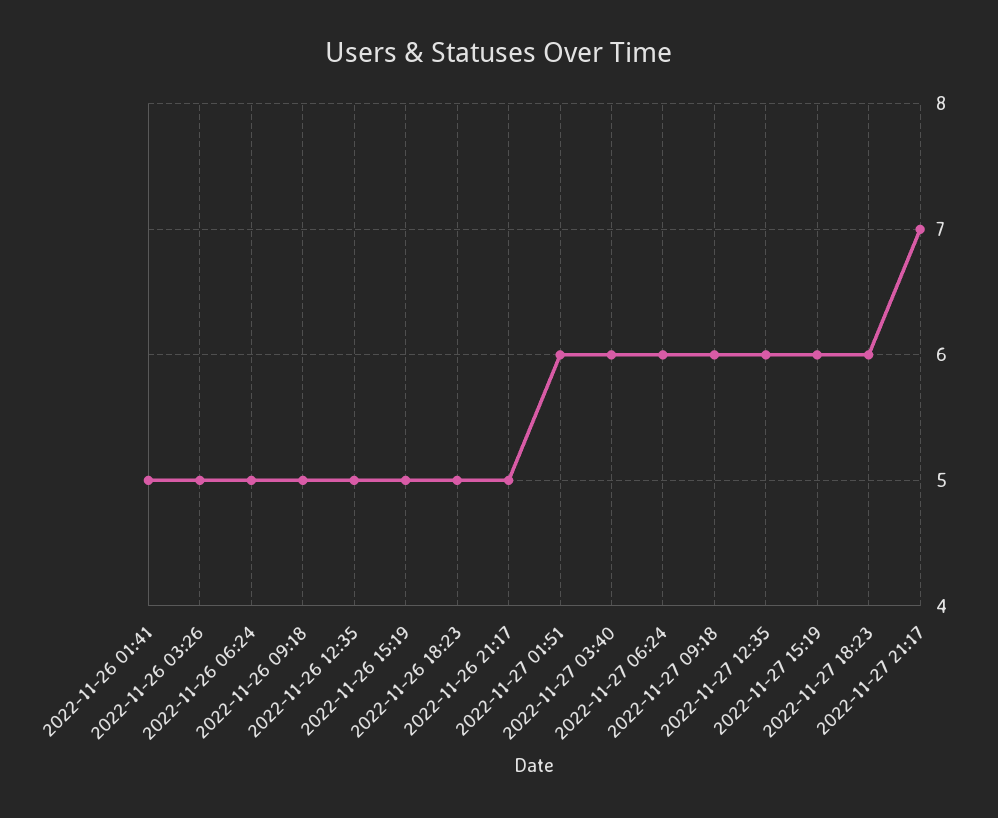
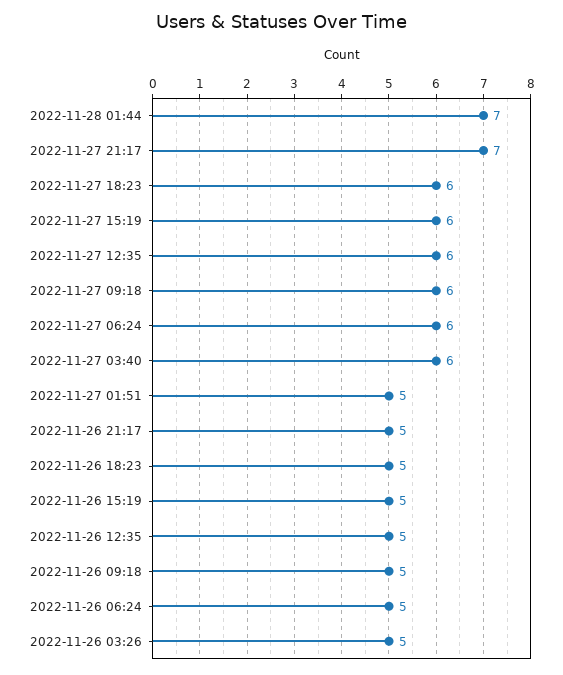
2022-11-26 01:41: 5 -> none
2022-11-27 01:51: 6 -> 5
2022-11-28 01:44: none -> 7

